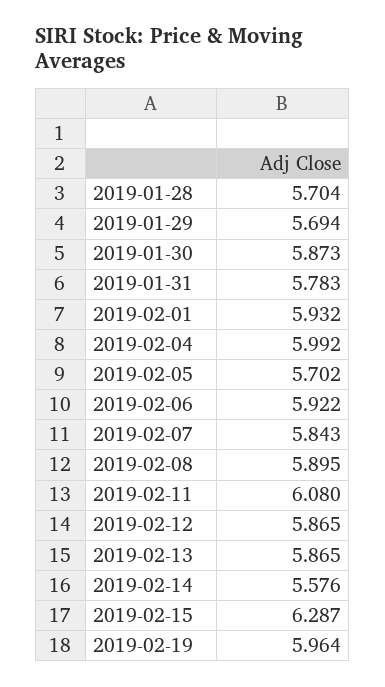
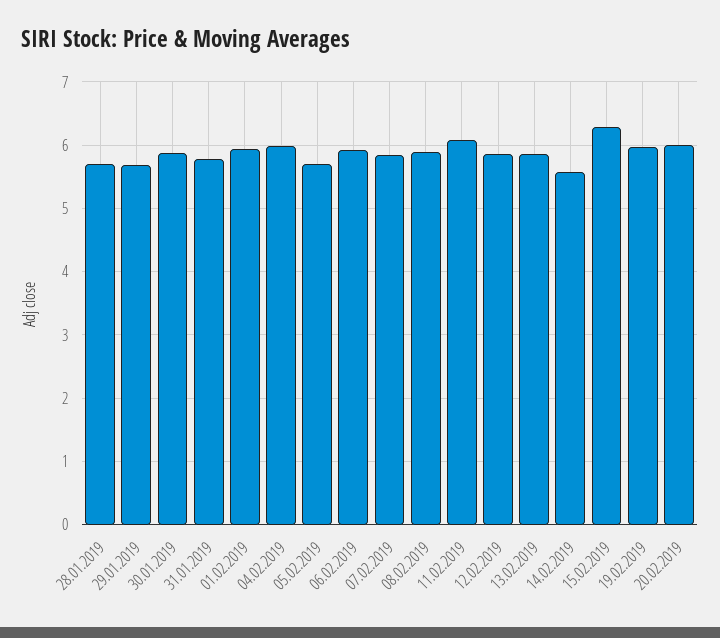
20.02.2019: none -> 6

